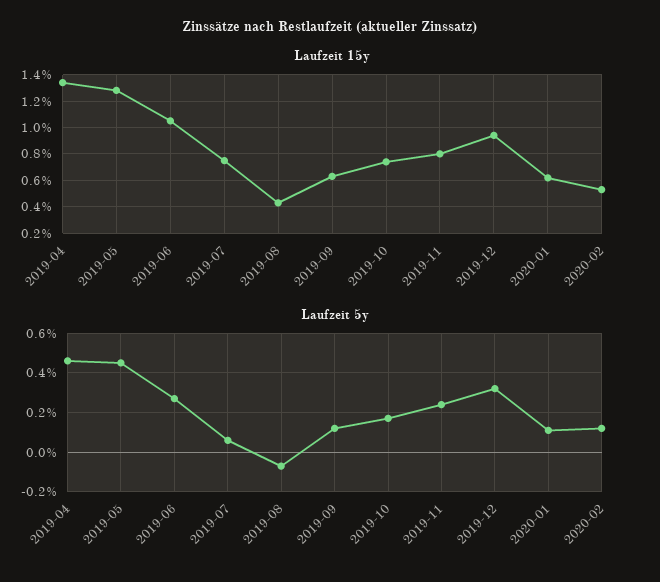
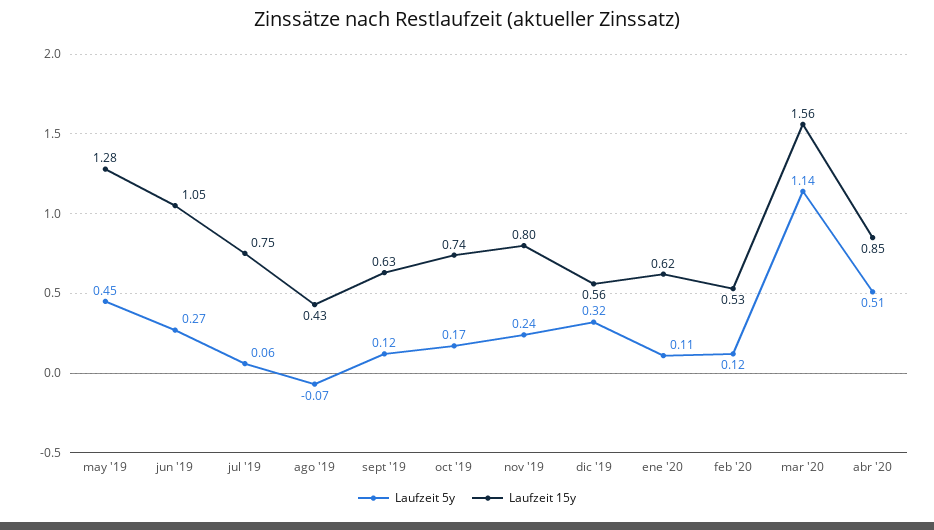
Laufzeit 15y, 2019-04: 1.35 -> none
Laufzeit 15y, 2019-12: 0.95 -> 0.56
Laufzeit 5y, 2019-04: 0.45 -> none
Laufzeit 5y, mar '20: none -> 1.14
Laufzeit 15y, mar '20: none -> 1.56
Laufzeit 5y, abr '20: none -> 0.51
Laufzeit 15y, abr '20: none -> 0.85

